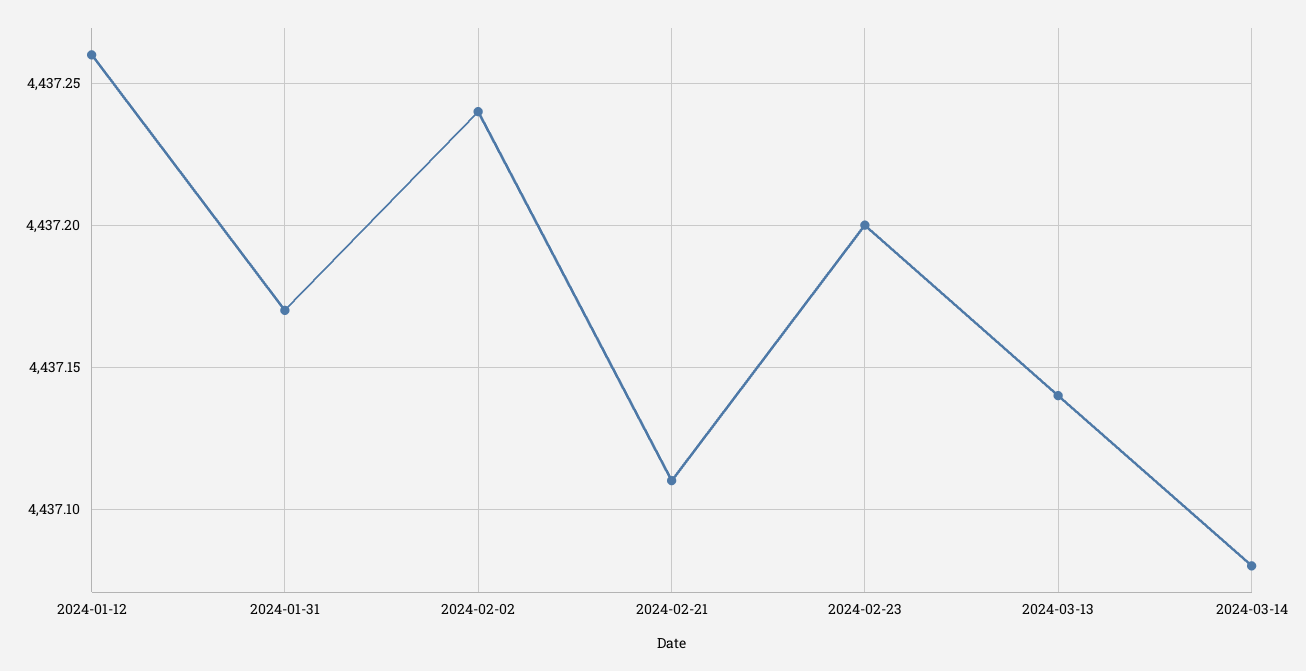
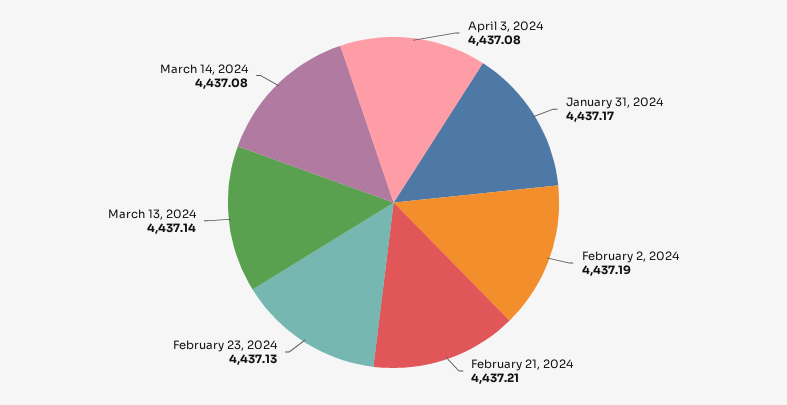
2024-01-12: 4437.26 -> none
2024-02-02: 4437.24 -> 4437.19
2024-02-21: 4437.11 -> 4437.21
2024-02-23: 4437.2 -> 4437.13
April 3, 2024: none -> 4437.08

